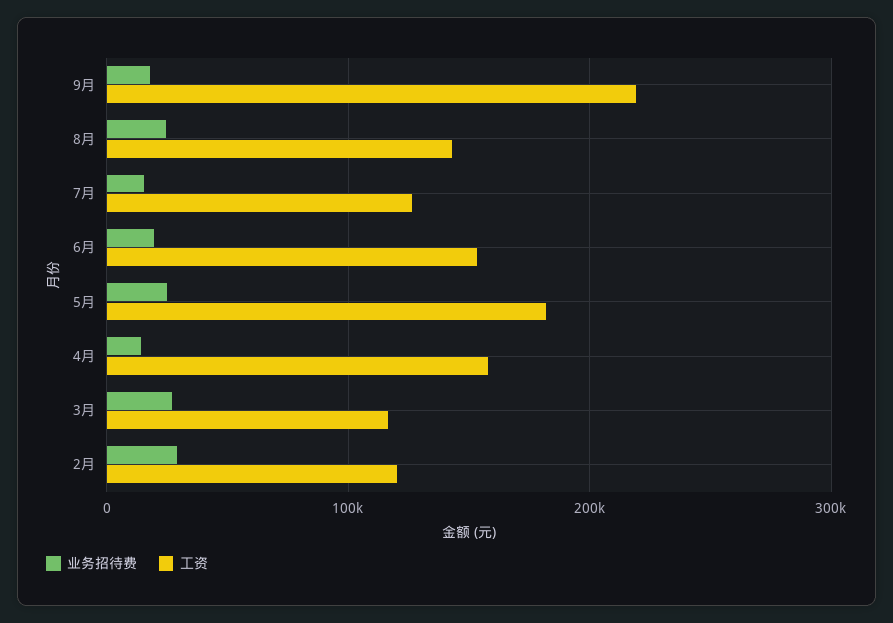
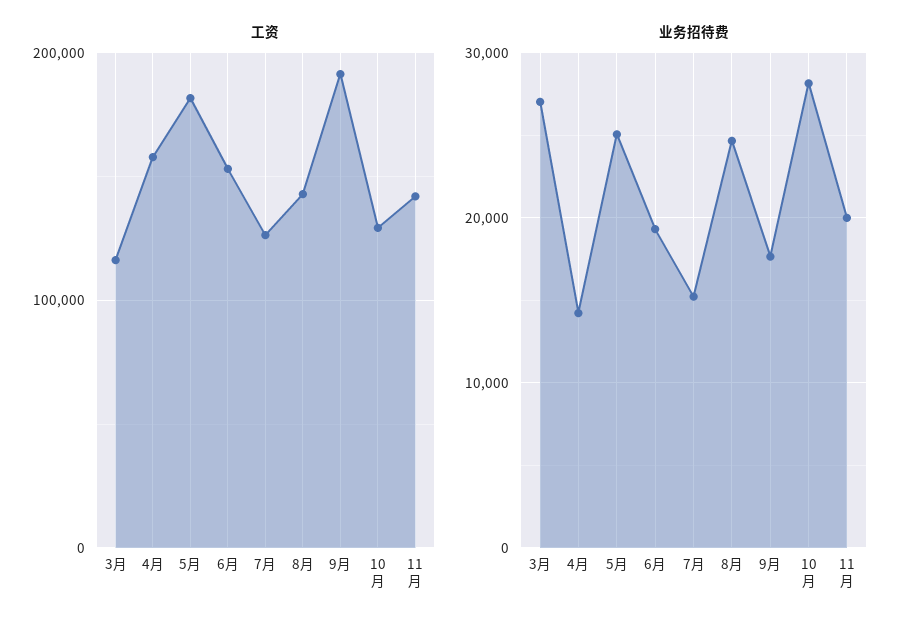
工资, 9月: 220000 -> 190000
业务招待费, 2月: 30000 -> none
工资, 2月: 120000 -> none
工资, 10月: none -> 130000
工资, 11月: none -> 140000
业务招待费, 10月: none -> 28000
业务招待费, 11月: none -> 20000

